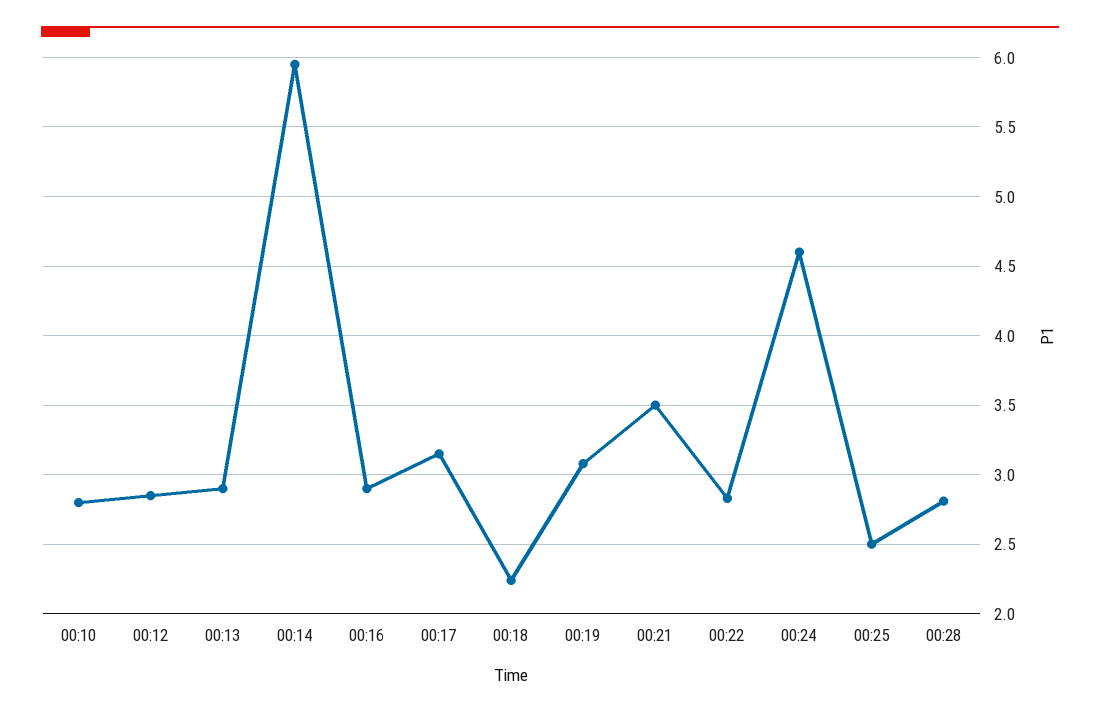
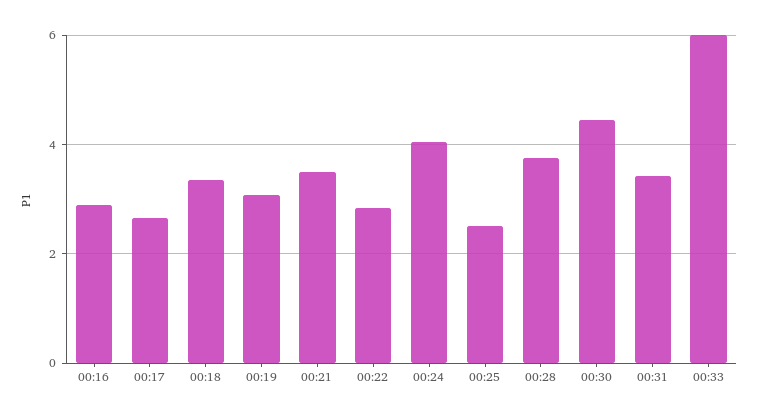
00:10: 2.8 -> none
00:12: 2.85 -> none
00:13: 2.9 -> none
00:14: 5.95 -> none
00:17: 3.15 -> 2.6
00:18: 2.25 -> 3.4
00:24: 4.6 -> 4
00:28: 2.8 -> 3.8
00:30: none -> 4.4
00:31: none -> 3.4
00:33: none -> 6

